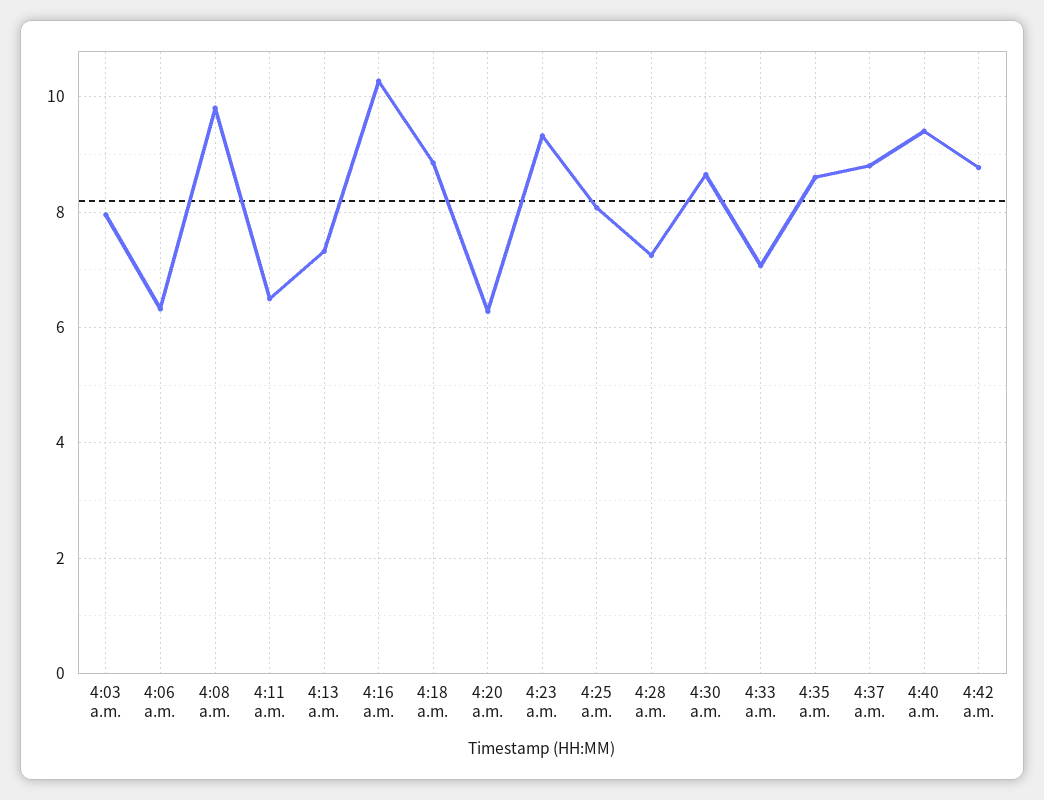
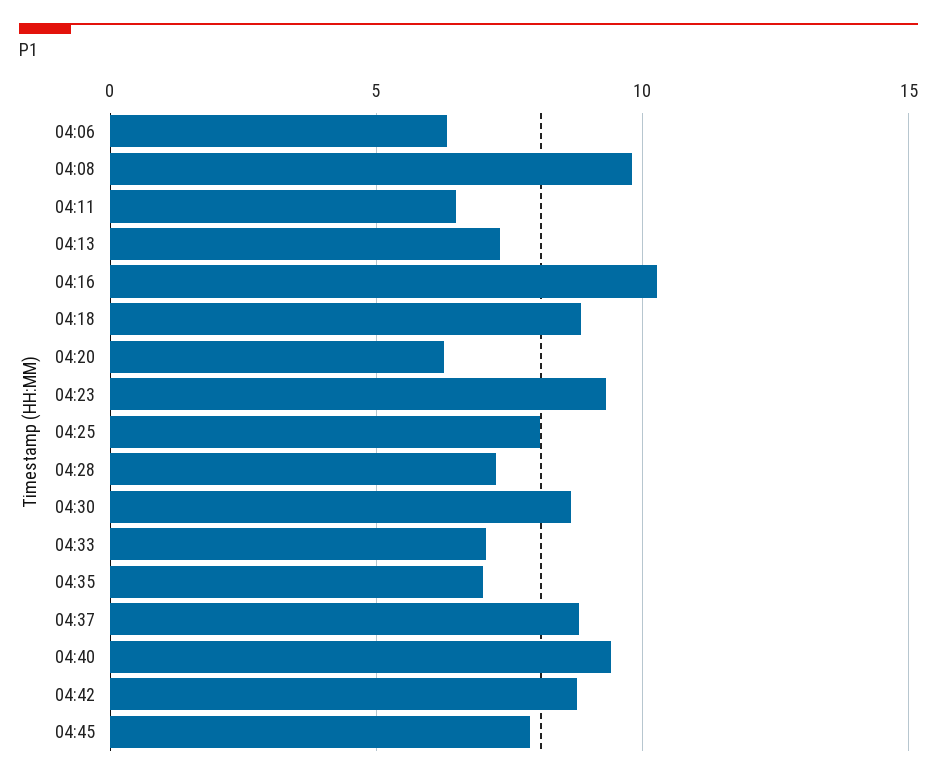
4:03 a.m.: 8 -> none
4:35 a.m.: 8.6 -> 7
04:45: none -> 8

